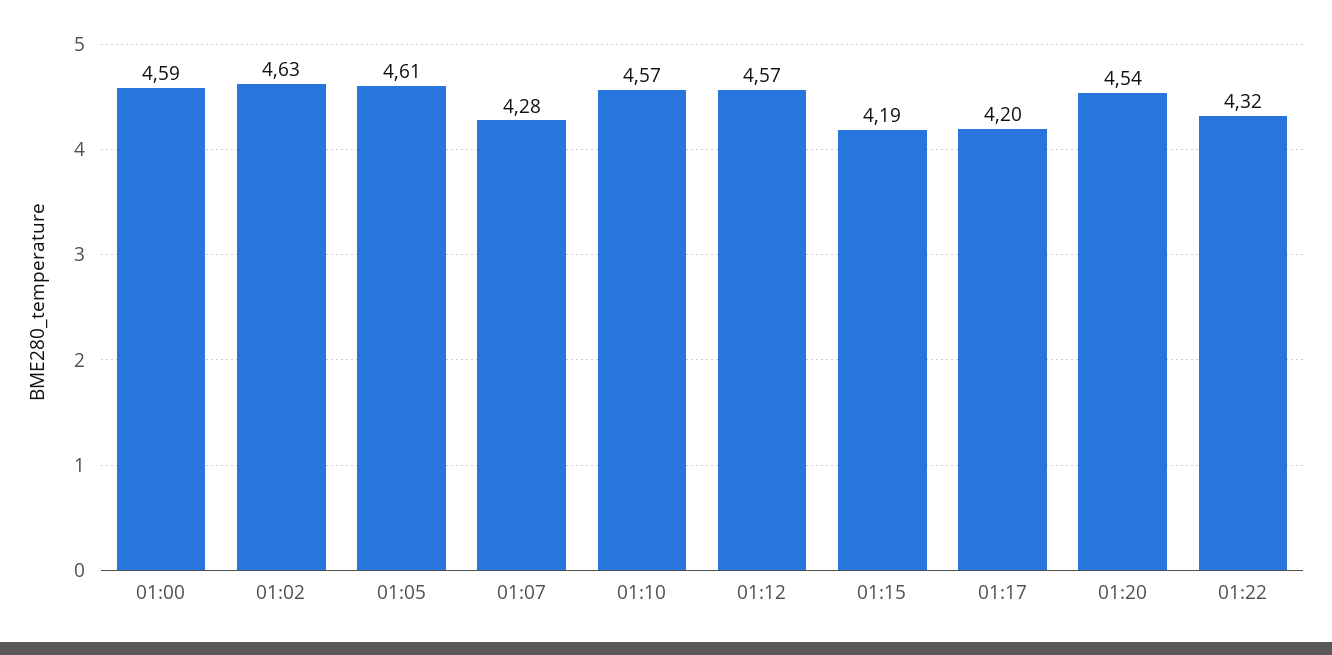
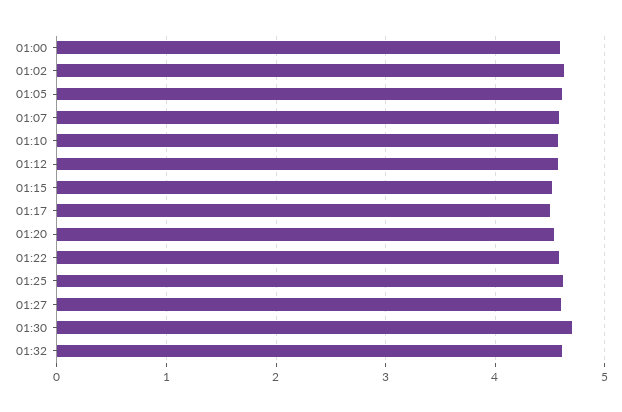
01:07: 4.28 -> 4.6
01:15: 4.19 -> 4.5
01:17: 4.2 -> 4.5
01:22: 4.32 -> 4.6
01:25: none -> 4.6
01:27: none -> 4.6
01:30: none -> 4.7
01:32: none -> 4.6

